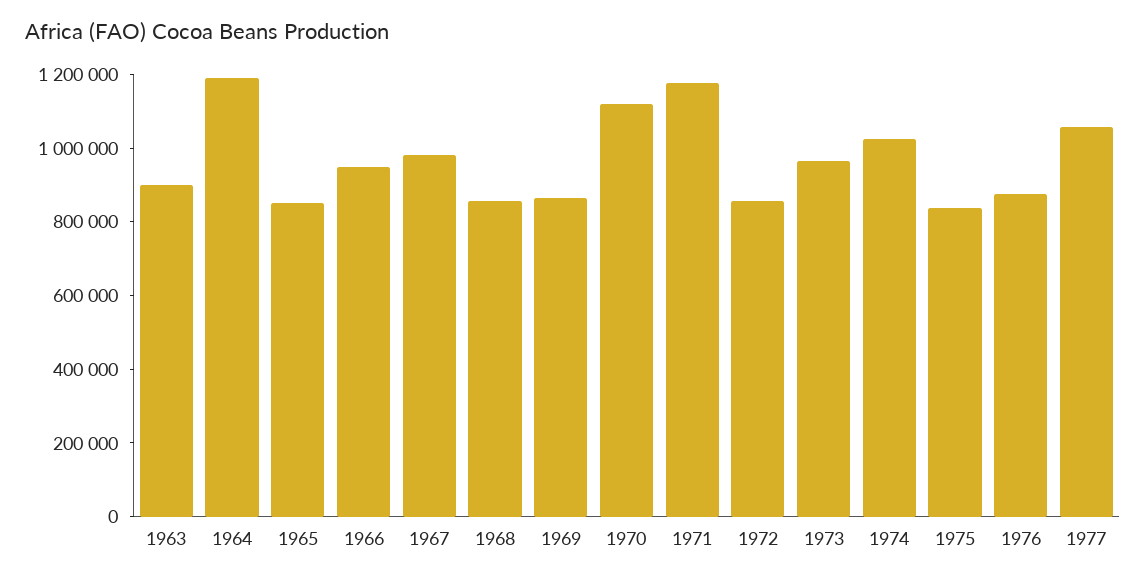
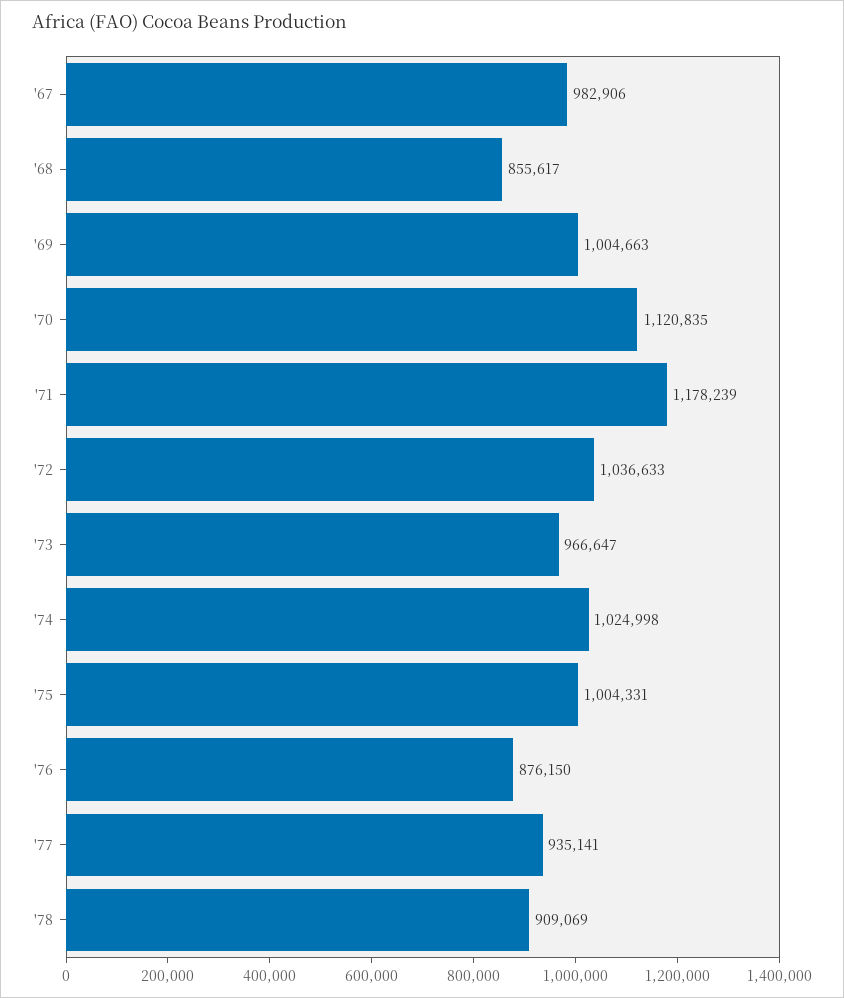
1963: 900000 -> none
1964: 1200000 -> none
1965: 850000 -> none
1966: 950000 -> none
1969: 850000 -> 1004663
1972: 850000 -> 1036633
1975: 850000 -> 1004331
1977: 1050000 -> 935141
'78: none -> 909069

